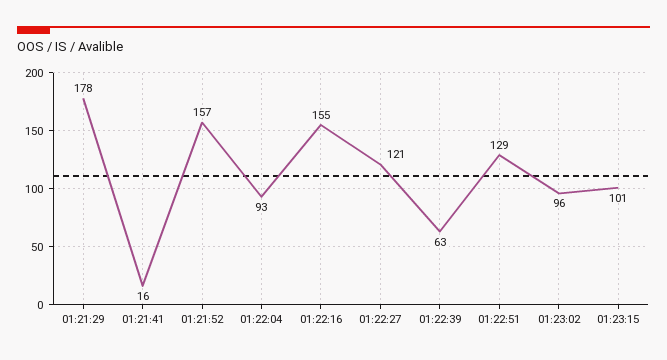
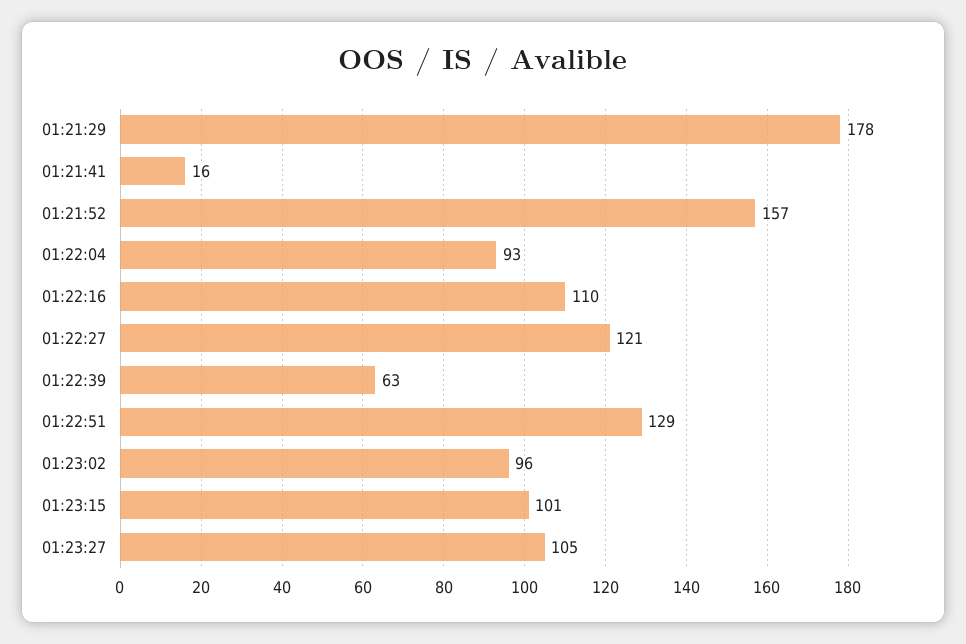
01:22:16: 155 -> 110
01:23:27: none -> 105

